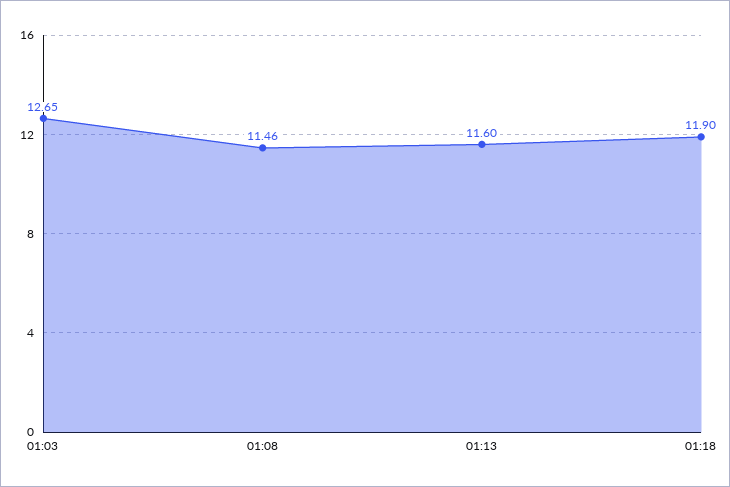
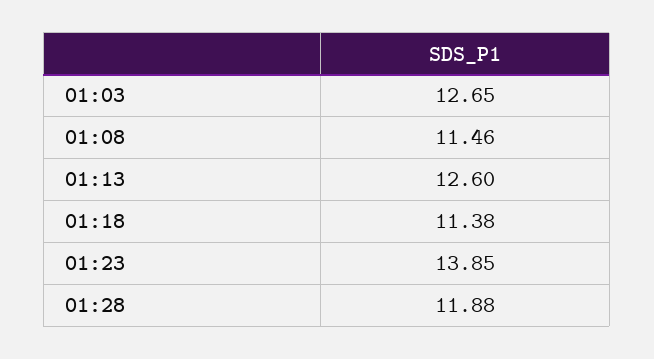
01:13: 11.6 -> 12.6
01:18: 11.9 -> 11.38
01:23: none -> 13.85
01:28: none -> 11.88

